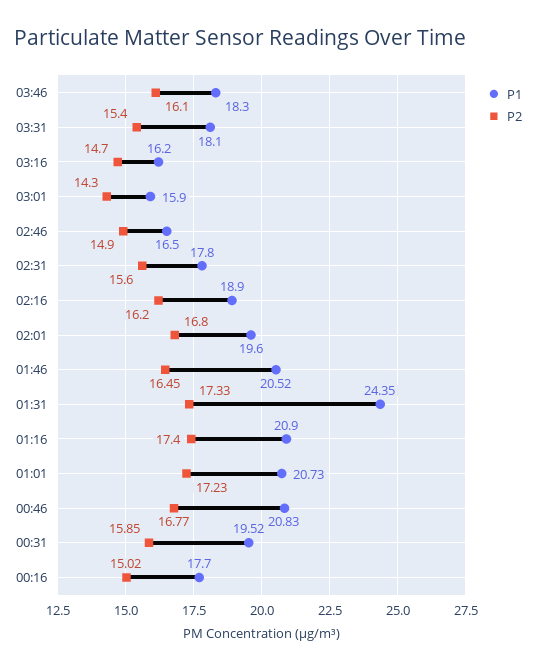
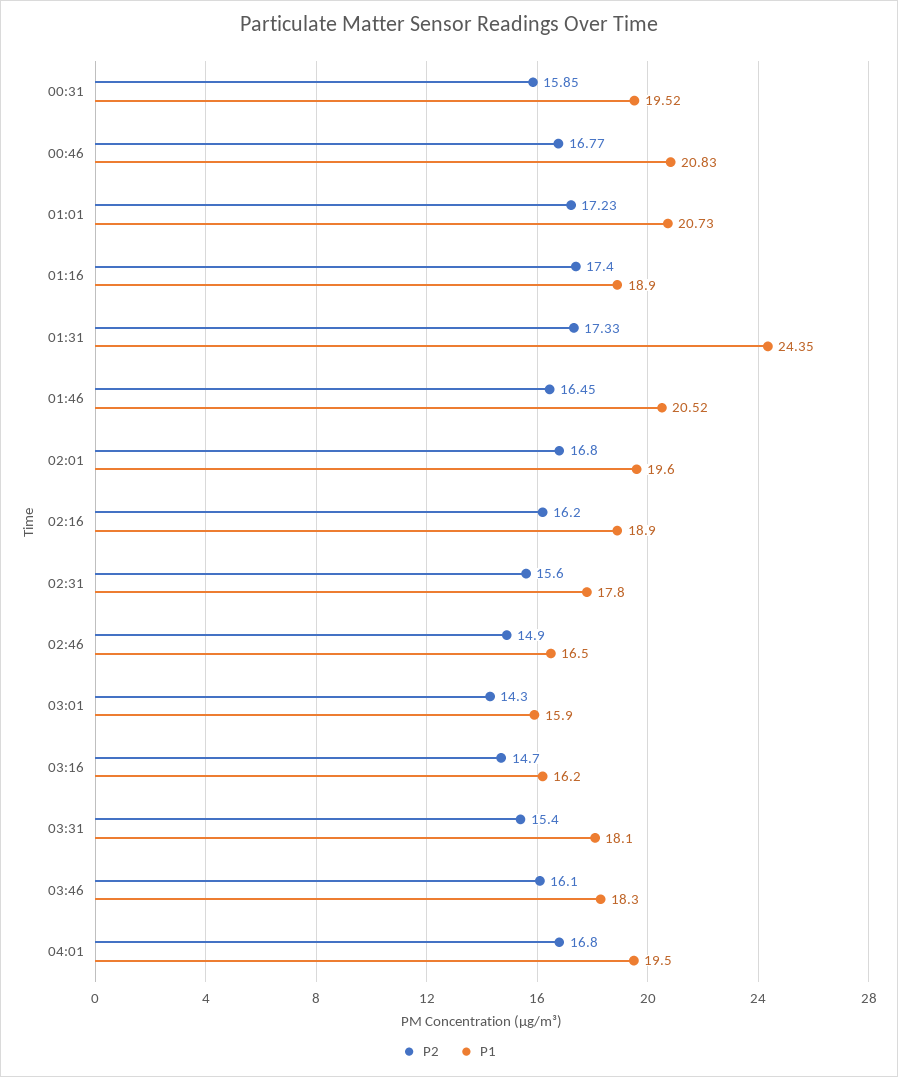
P1, 01:16: 20.9 -> 18.9
P1, 00:16: 17.7 -> none
P2, 00:16: 15.02 -> none
P2, 04:01: none -> 16.8
P1, 04:01: none -> 19.5

